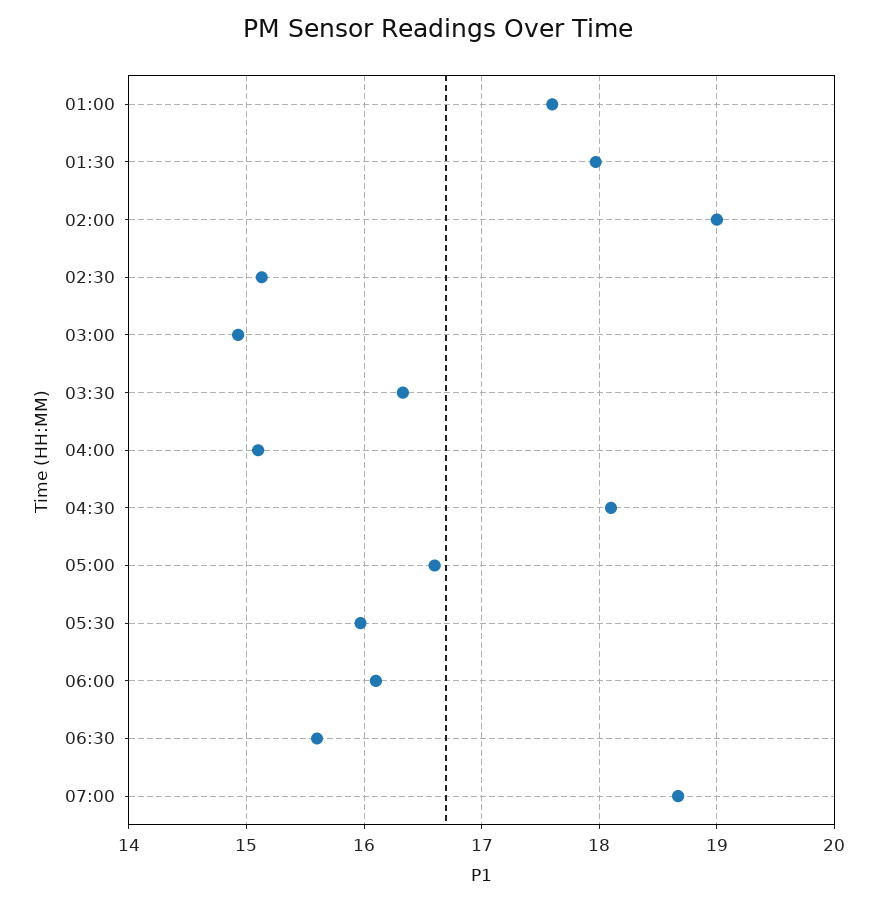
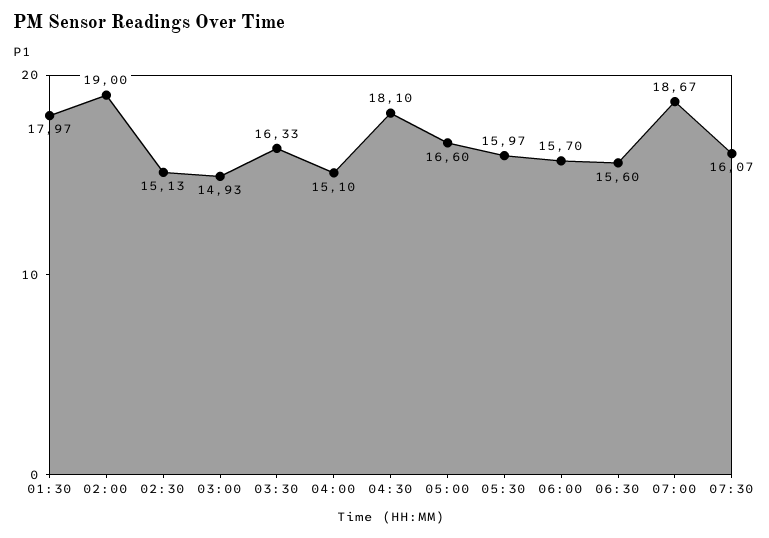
01:00: 17.6 -> none
06:00: 16.1 -> 15.7
07:30: none -> 16.07

